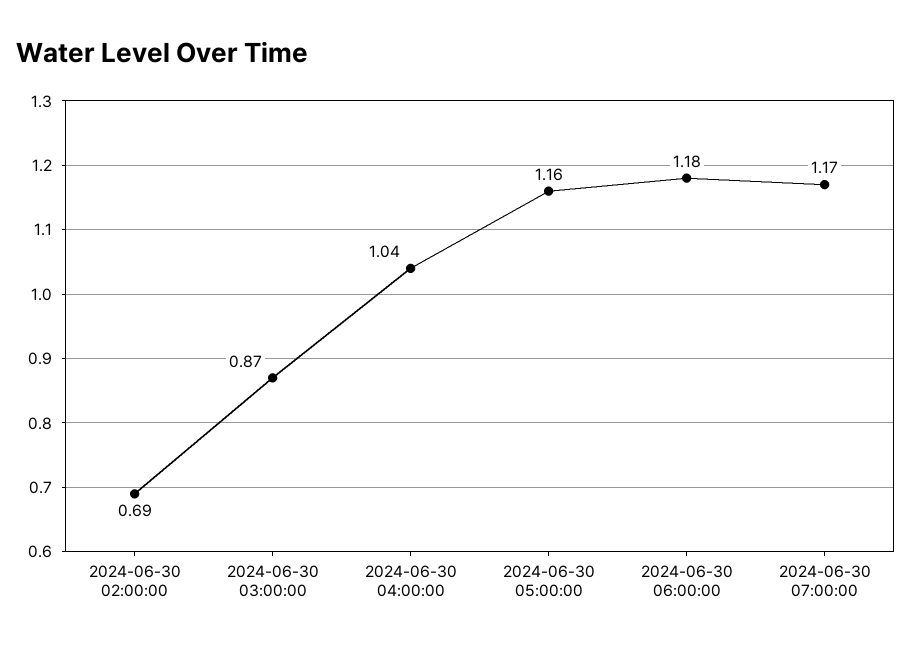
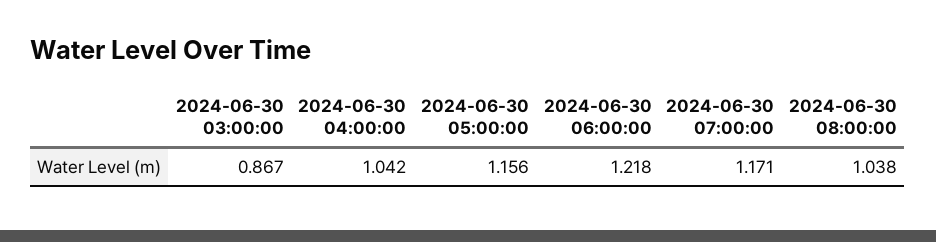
2024-06-30 02:00:00: 0.69 -> none
2024-06-30 06:00:00: 1.18 -> 1.218
2024-06-30 08:00:00: none -> 1.038

